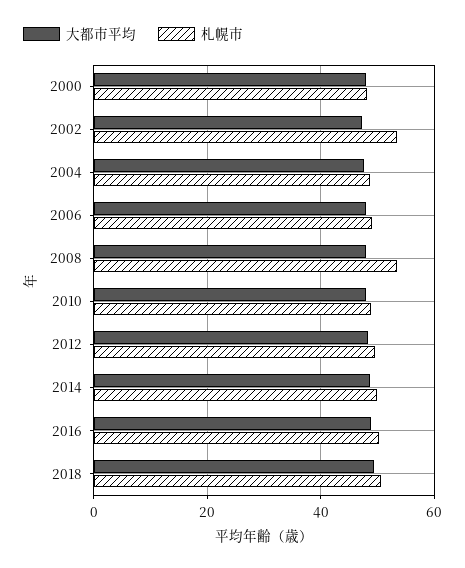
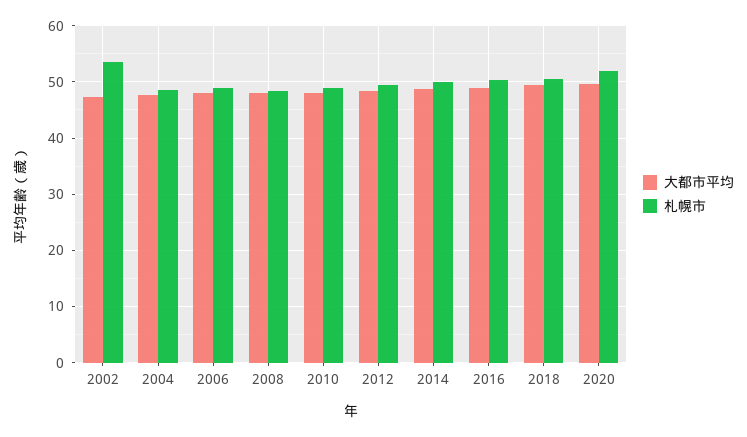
大都市平均, 2000: 48 -> none
札幌市, 2000: 48 -> none
札幌市, 2008: 54 -> 48
大都市平均, 2020: none -> 50
札幌市, 2020: none -> 52

